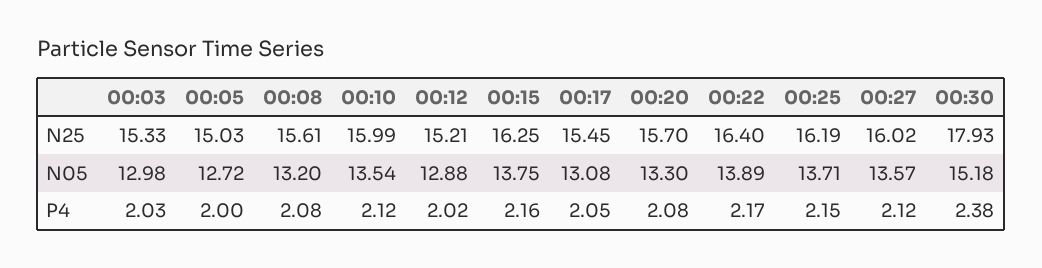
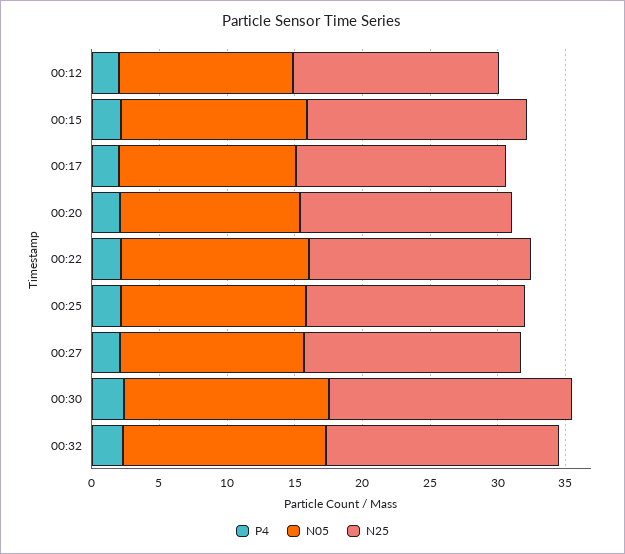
N25, 00:03: 15.33 -> none
N25, 00:05: 15.03 -> none
N25, 00:08: 15.61 -> none
N25, 00:10: 15.99 -> none
N05, 00:03: 12.98 -> none
N05, 00:05: 12.72 -> none
N05, 00:08: 13.2 -> none
N05, 00:10: 13.54 -> none
P4, 00:03: 2.03 -> none
P4, 00:05: 2 -> none
P4, 00:08: 2.08 -> none
P4, 00:10: 2.12 -> none
P4, 00:32: none -> 2
N05, 00:32: none -> 15
N25, 00:32: none -> 17

